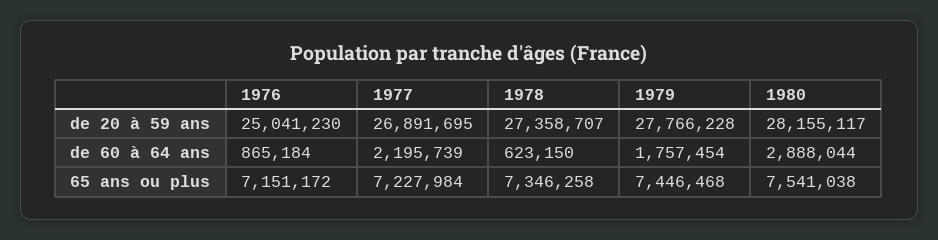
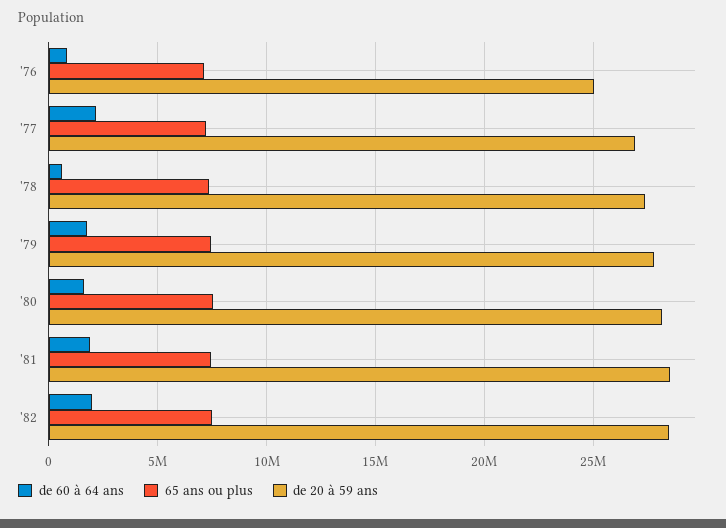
de 60 à 64 ans, 1980: 2888044 -> 1500000
de 60 à 64 ans, '81: none -> 2000000
65 ans ou plus, '81: none -> 7500000
de 20 à 59 ans, '81: none -> 28500000
de 60 à 64 ans, '82: none -> 2000000
65 ans ou plus, '82: none -> 7500000
de 20 à 59 ans, '82: none -> 28500000

